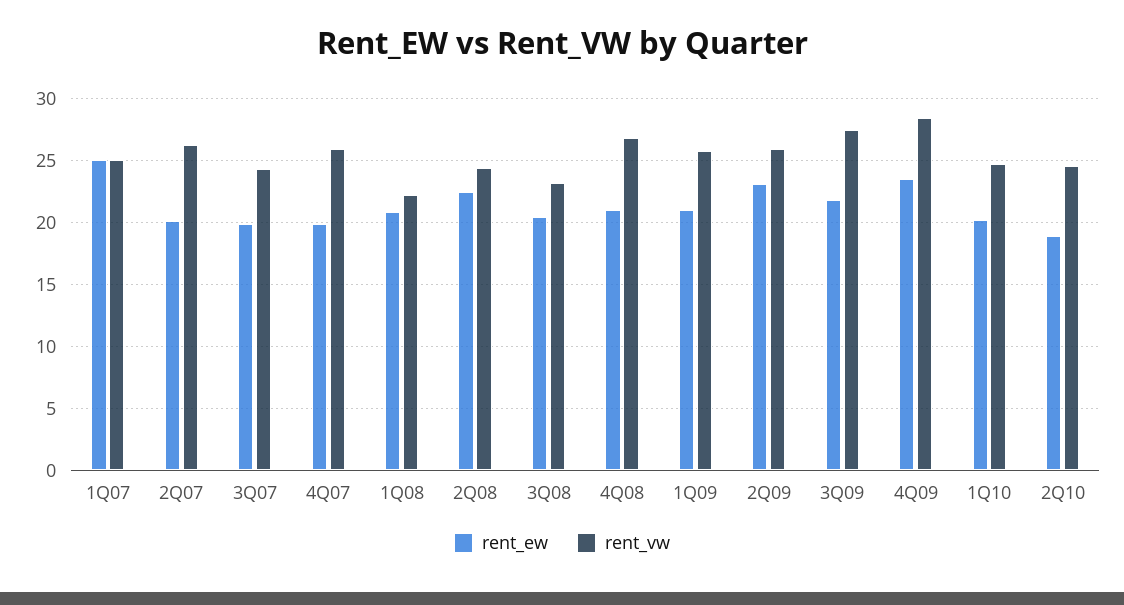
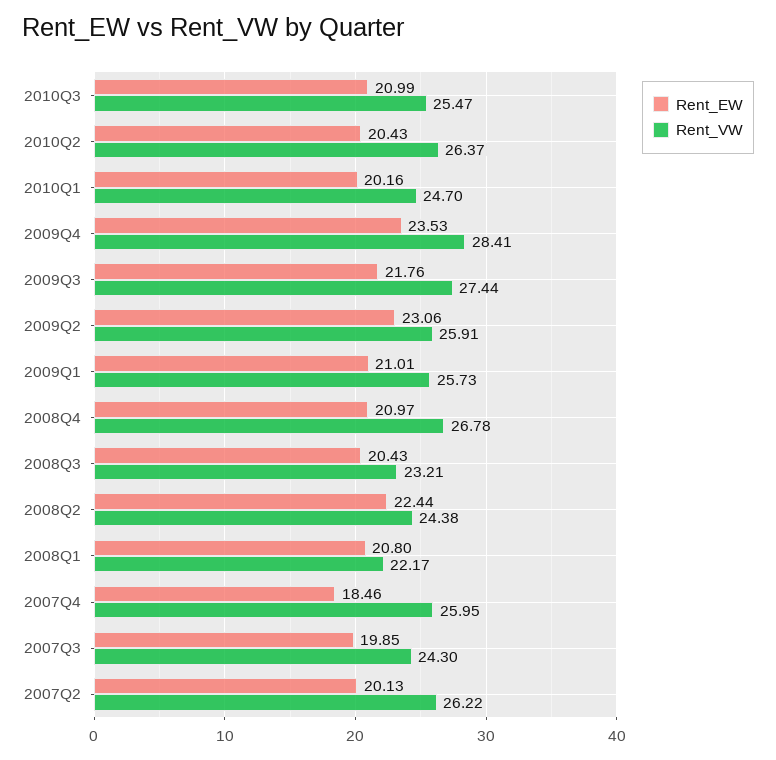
rent_ew, 1Q07: 25 -> none
rent_vw, 1Q07: 25 -> none
rent_ew, 4Q07: 20 -> 18.46
rent_ew, 2Q10: 19 -> 20.43
rent_vw, 2Q10: 24.5 -> 26.37
rent_ew, 2010Q3: none -> 20.99
rent_vw, 2010Q3: none -> 25.47

